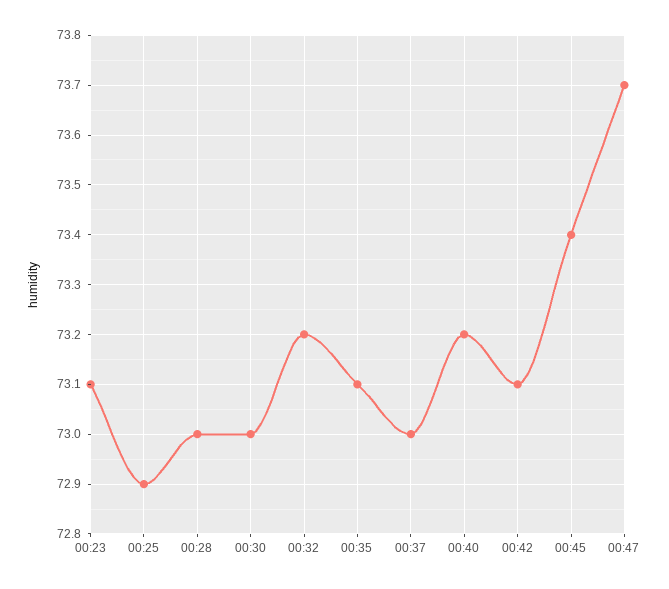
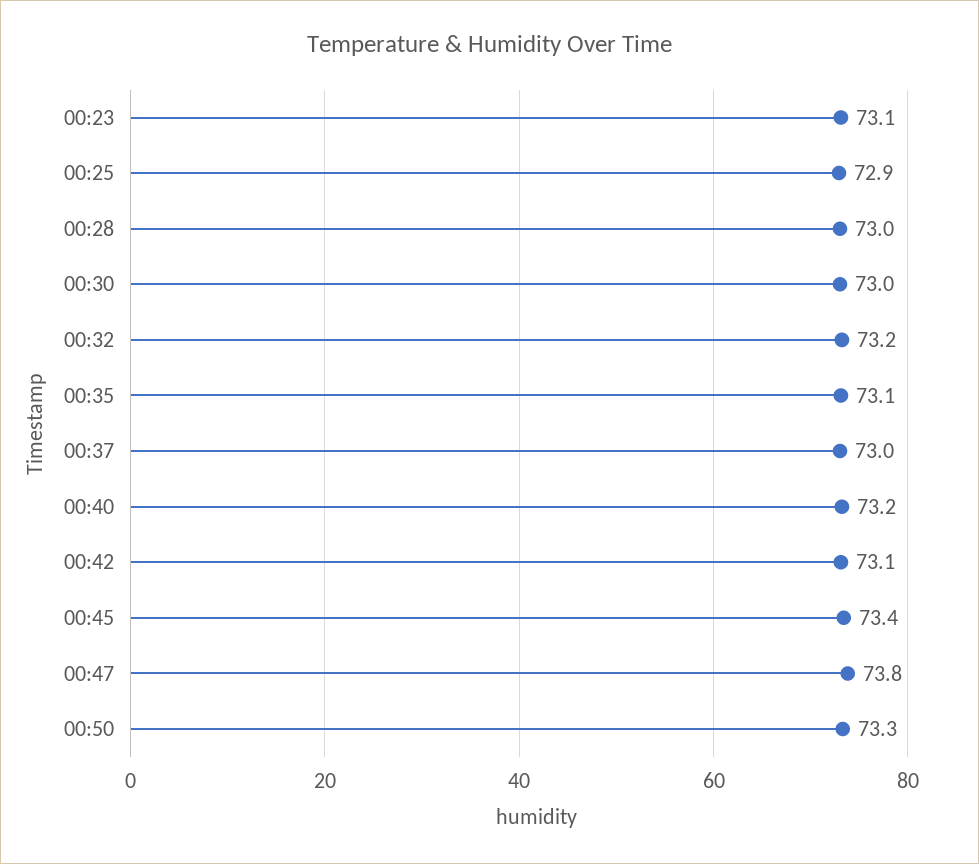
00:47: 73.7 -> 73.8
00:50: none -> 73.3

